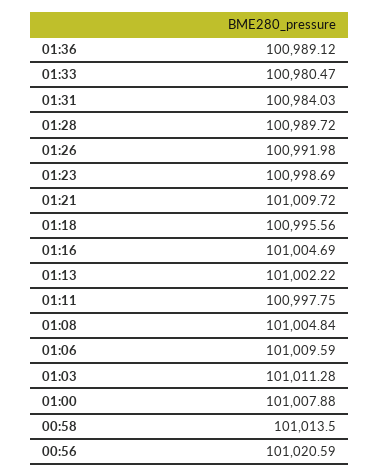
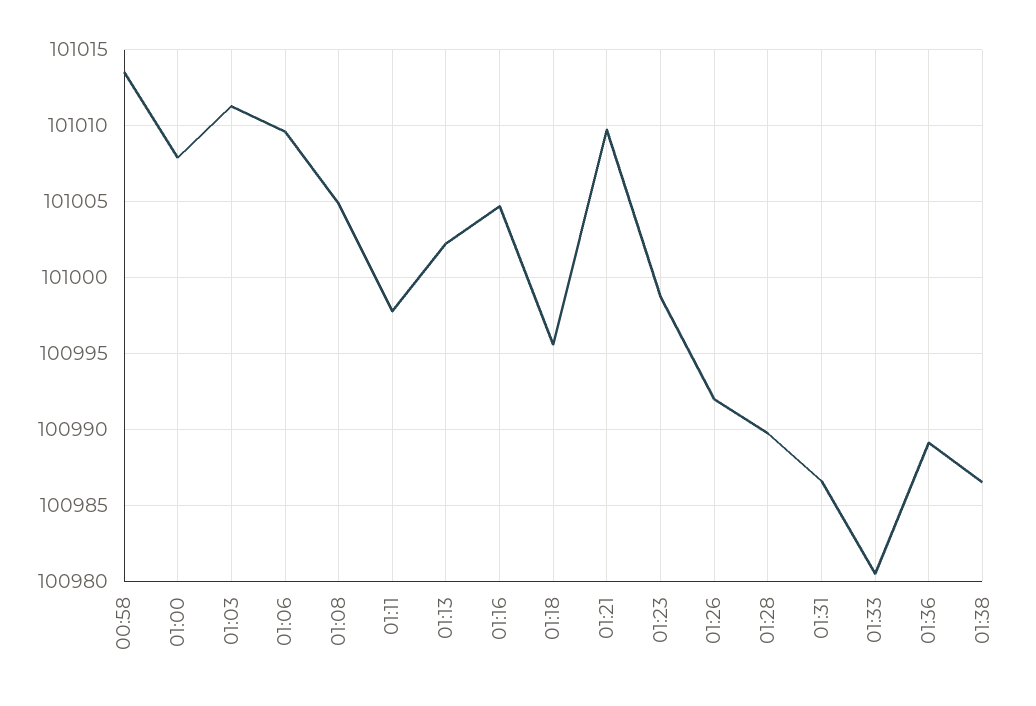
01:31: 100984.03 -> 100986.5
00:56: 101020.59 -> none
01:38: none -> 100986.5

